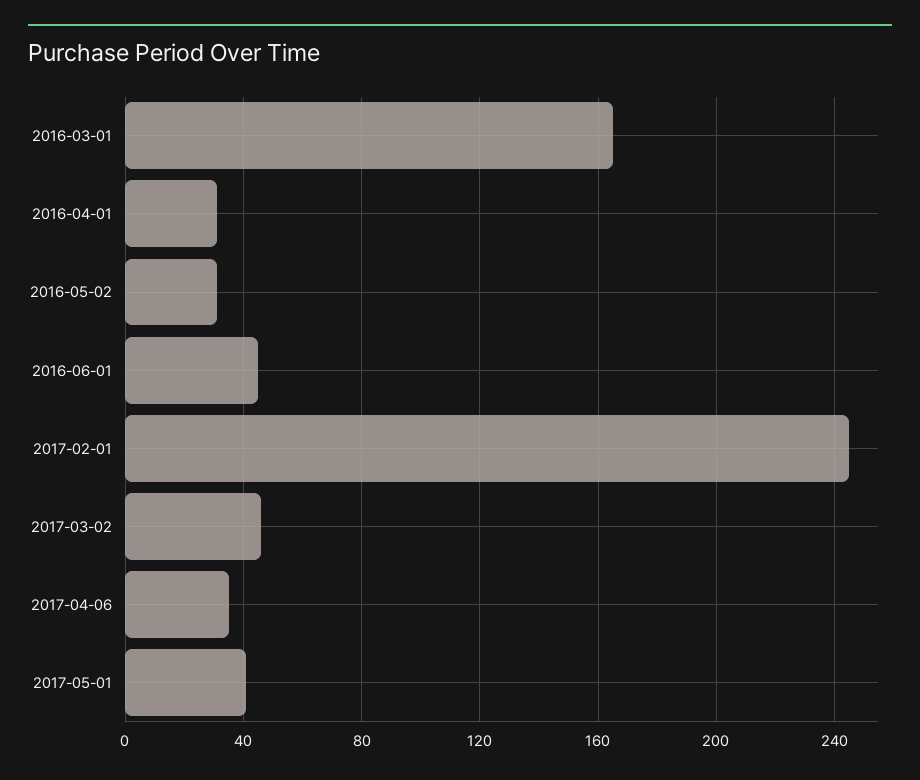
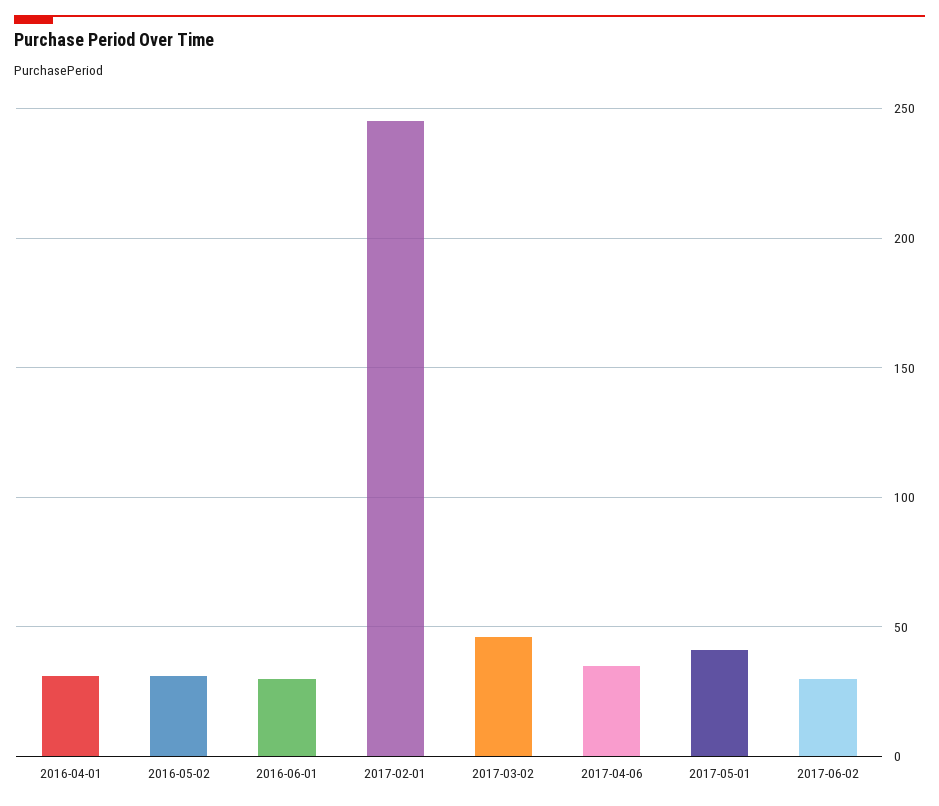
2016-03-01: 165 -> none
2016-06-01: 45 -> 30
2017-06-02: none -> 30

